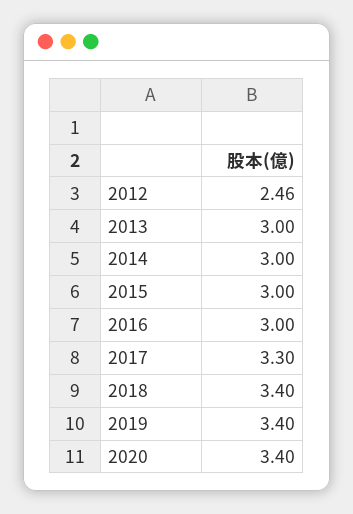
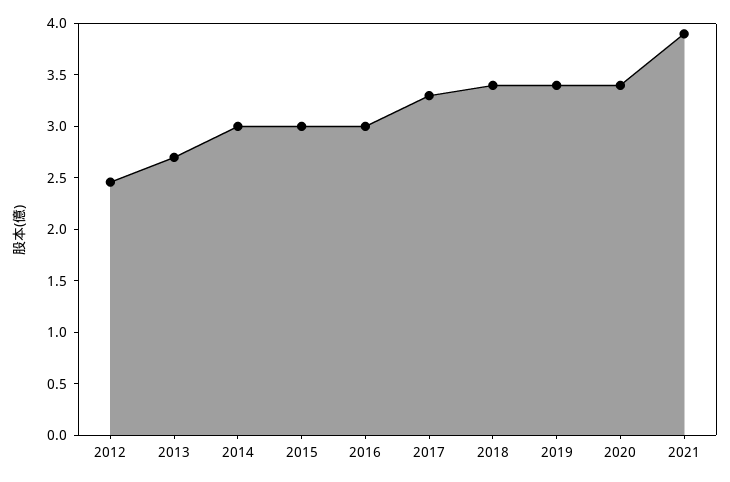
2013: 3 -> 2.7
2021: none -> 3.9

